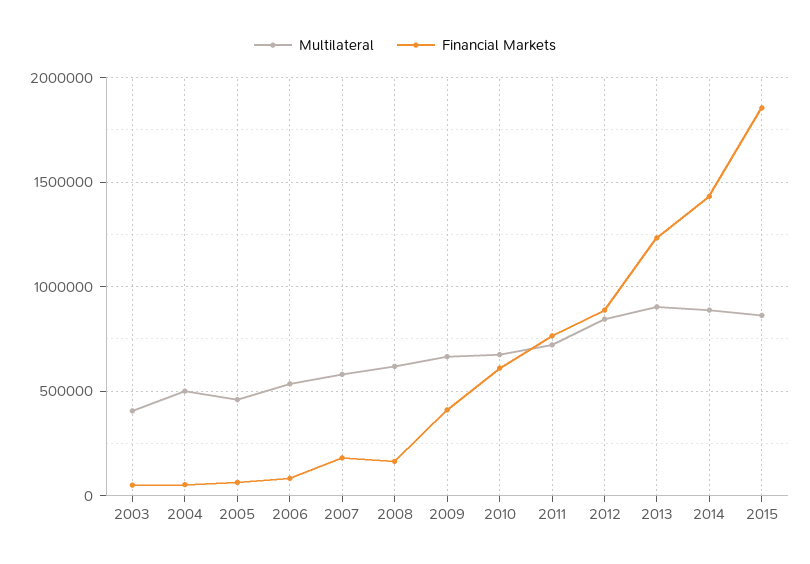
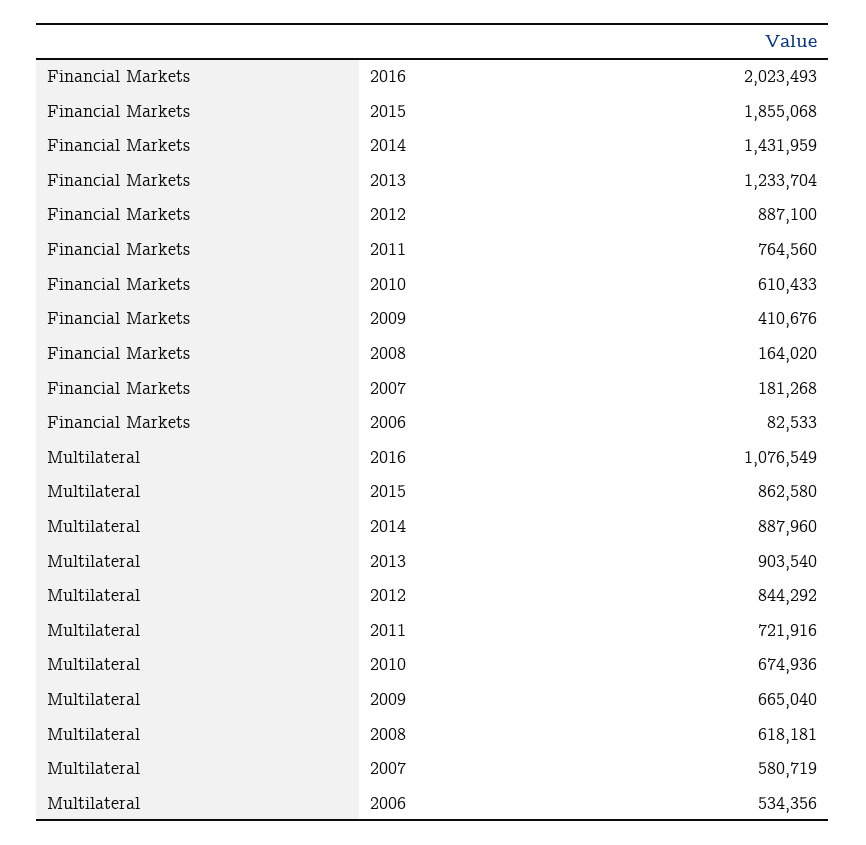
Multilateral, 2003: 400000 -> none
Financial Markets, 2003: 50000 -> none
Multilateral, 2004: 500000 -> none
Financial Markets, 2004: 50000 -> none
Multilateral, 2005: 450000 -> none
Financial Markets, 2005: 50000 -> none
Financial Markets, 2016: none -> 2023493
Multilateral, 2016: none -> 1076549

